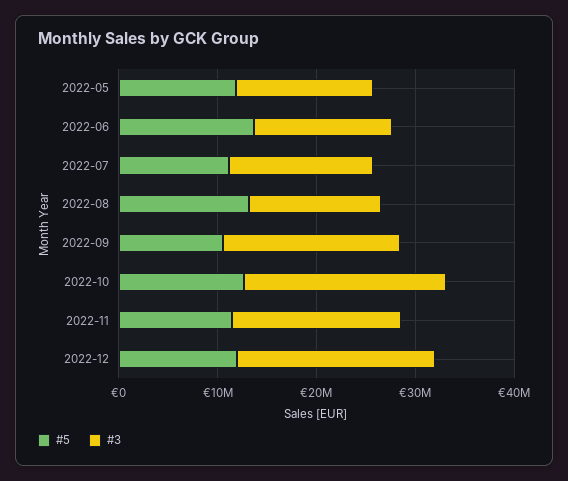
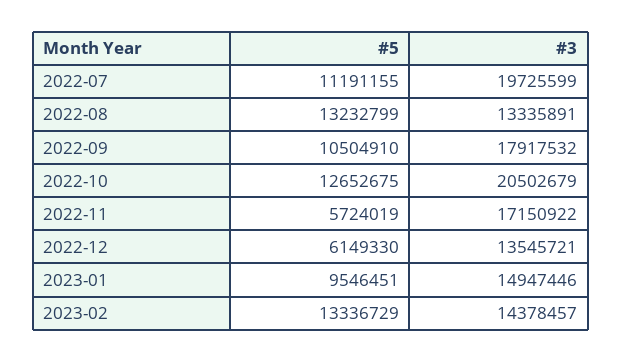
#5, 2022-05: 12000000 -> none
#3, 2022-05: 14000000 -> none
#5, 2022-06: 14000000 -> none
#3, 2022-06: 14000000 -> none
#3, 2022-07: 14000000 -> 19725599
#5, 2022-11: 12000000 -> 5724019
#5, 2022-12: 12000000 -> 6149330
#3, 2022-12: 20000000 -> 13545721
#5, 2023-01: none -> 9546451
#3, 2023-01: none -> 14947446
#5, 2023-02: none -> 13336729
#3, 2023-02: none -> 14378457

